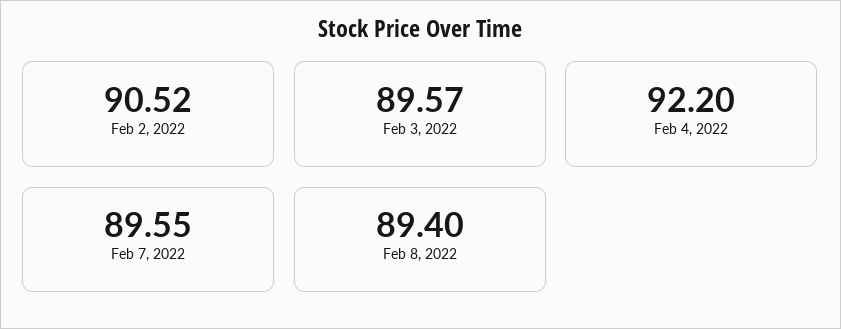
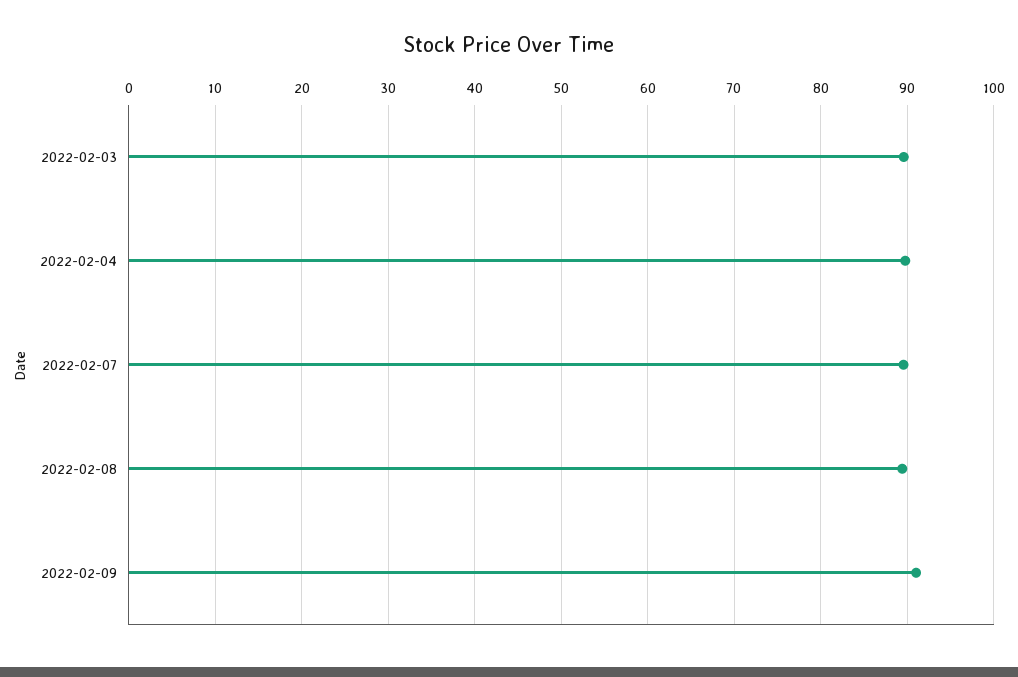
Feb 2, 2022: 90.52 -> none
Feb 4, 2022: 92.2 -> 90
2022-02-09: none -> 91

